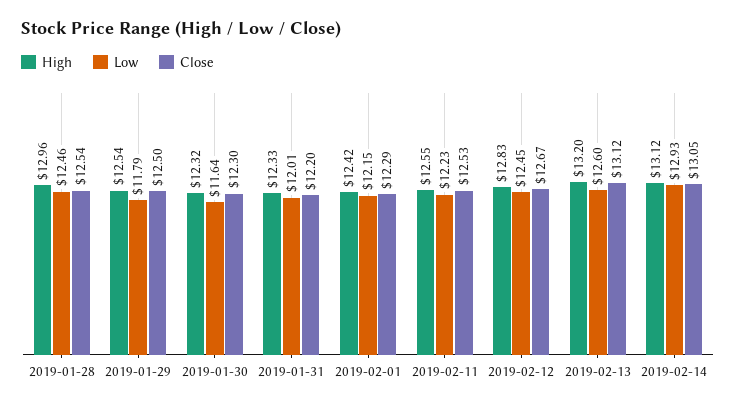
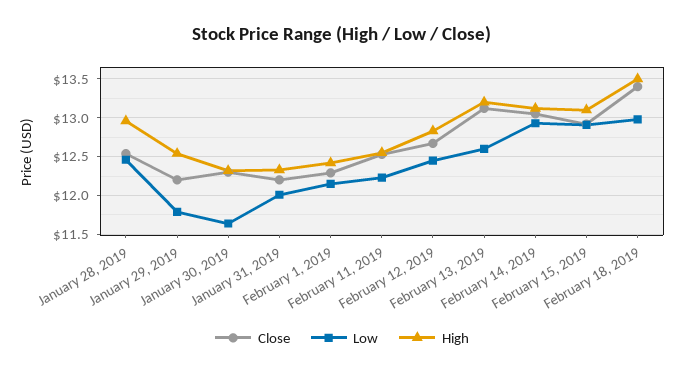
Close, 2019-01-29: 12.5 -> 12.2
Close, February 15, 2019: none -> 12.9
Low, February 15, 2019: none -> 12.9
High, February 15, 2019: none -> 13.1
Close, February 18, 2019: none -> 13.4
Low, February 18, 2019: none -> 13
High, February 18, 2019: none -> 13.5

